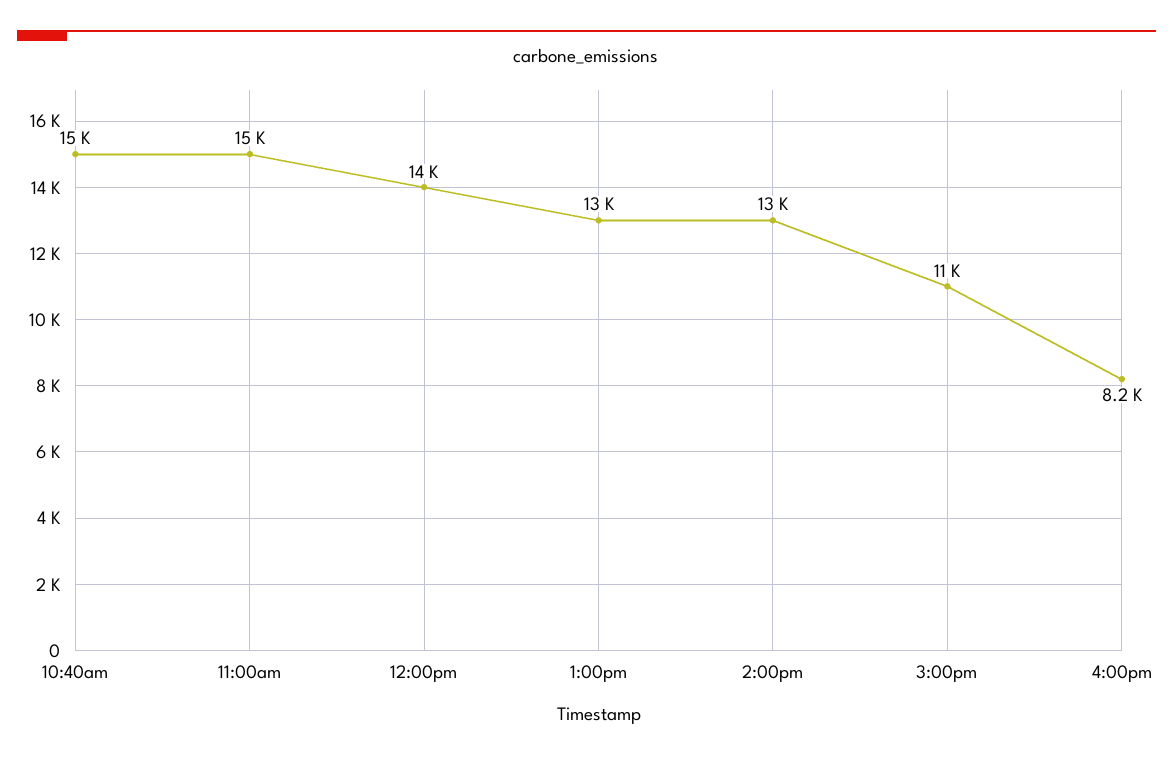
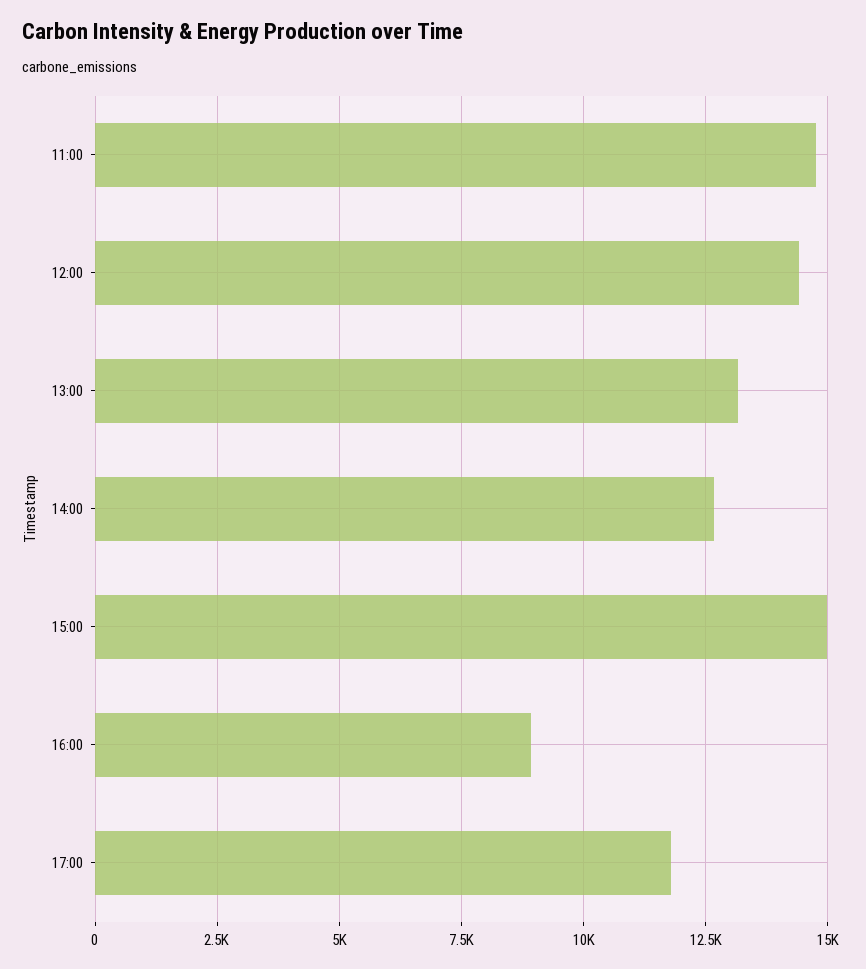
10:40am: 15000 -> none
3:00pm: 11000 -> 15000
4:00pm: 8200 -> 9000
17:00: none -> 11750

